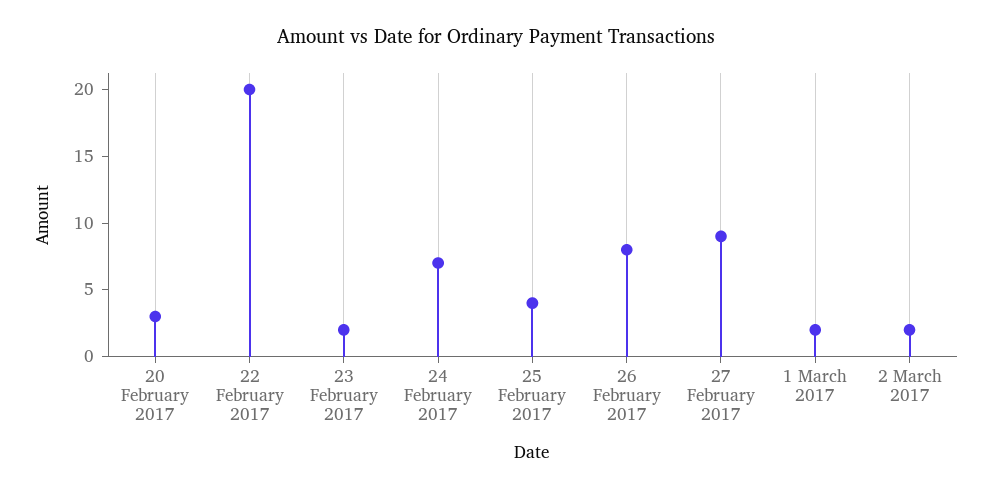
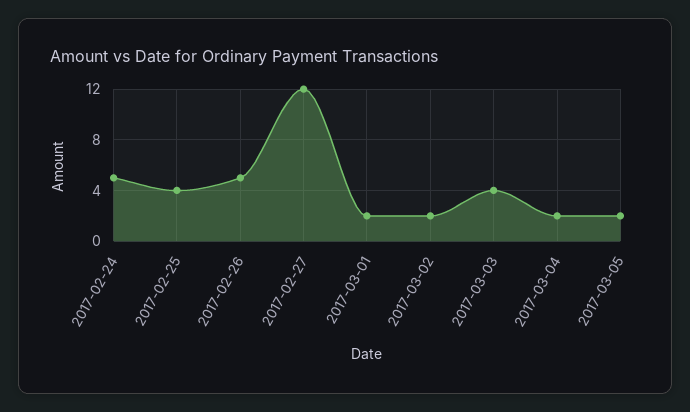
20 February 2017: 3 -> none
22 February 2017: 20 -> none
23 February 2017: 2 -> none
24 February 2017: 7 -> 5
26 February 2017: 8 -> 5
27 February 2017: 9 -> 12
2017-03-03: none -> 4
2017-03-04: none -> 2
2017-03-05: none -> 2

